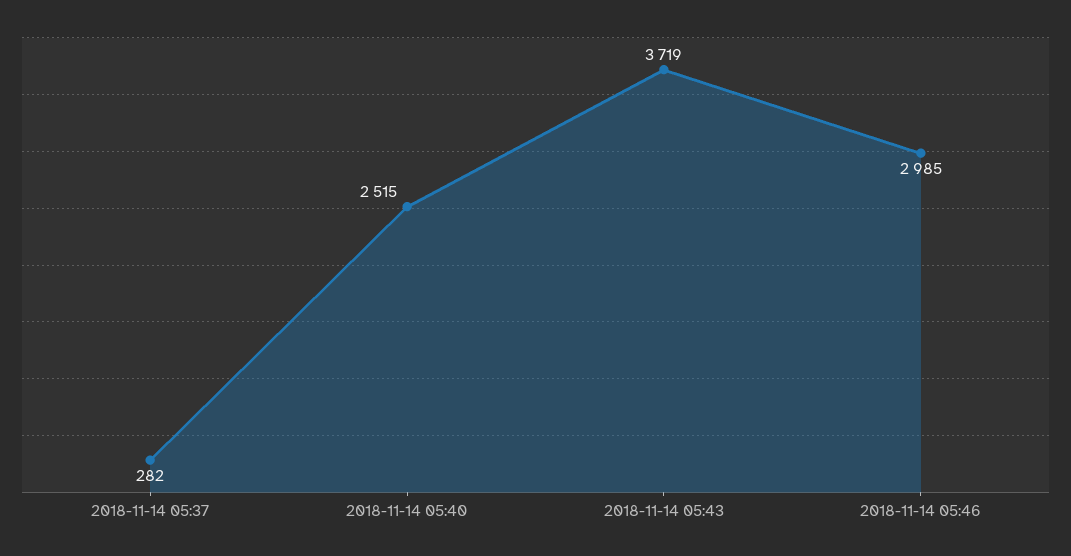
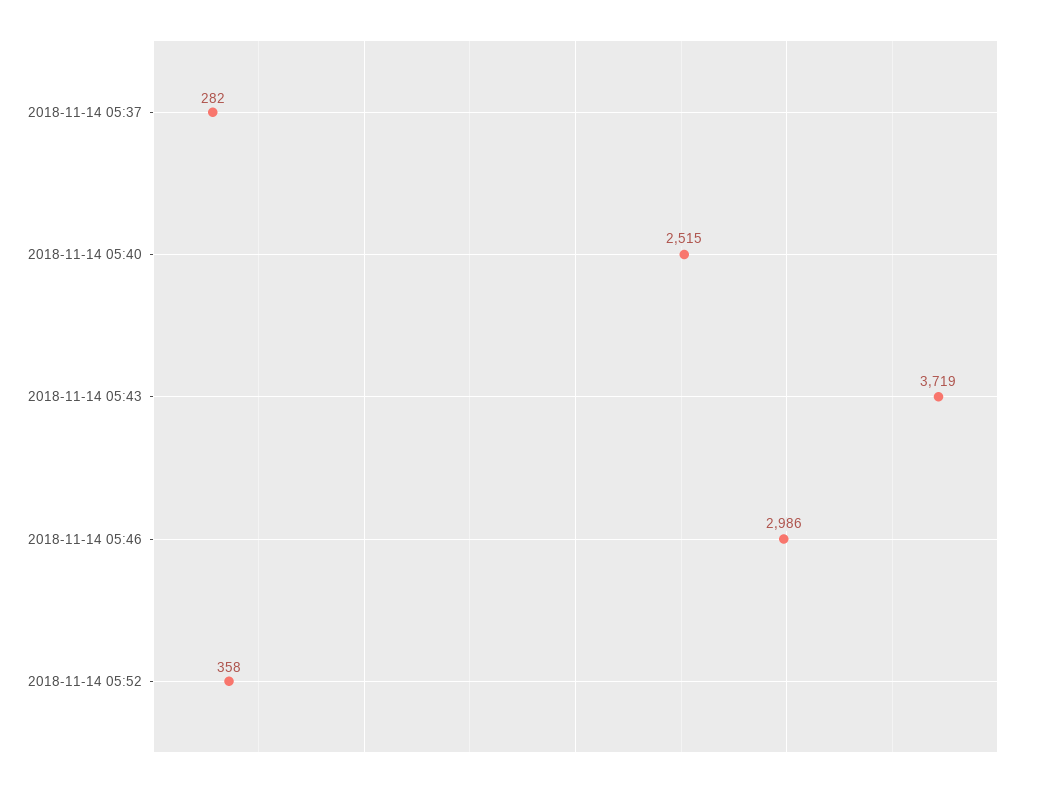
2018-11-14 05:46: 2985 -> 2986
2018-11-14 05:52: none -> 358

